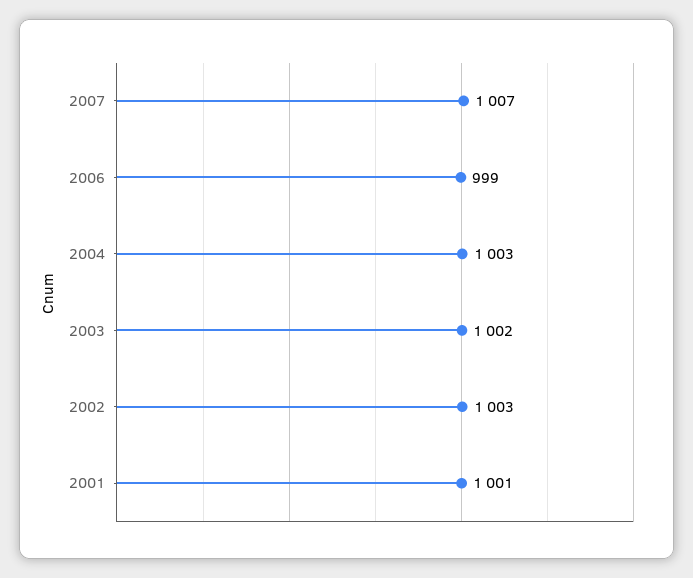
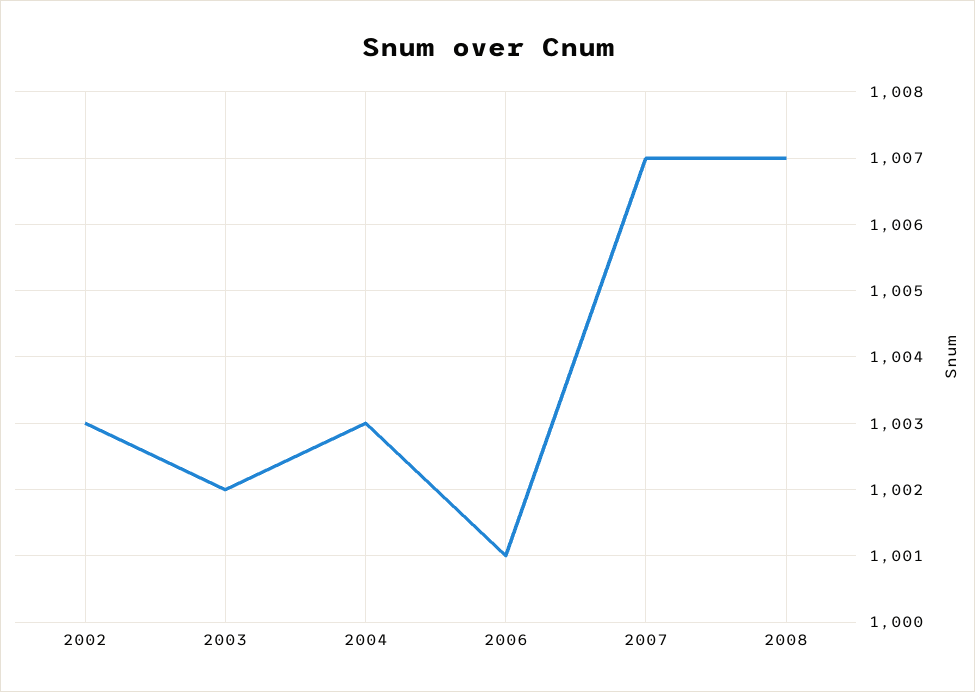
2006: 999 -> 1001
2001: 1001 -> none
2008: none -> 1007

